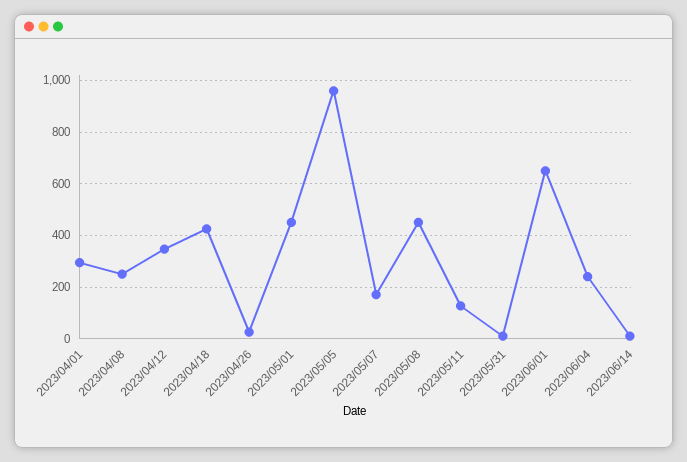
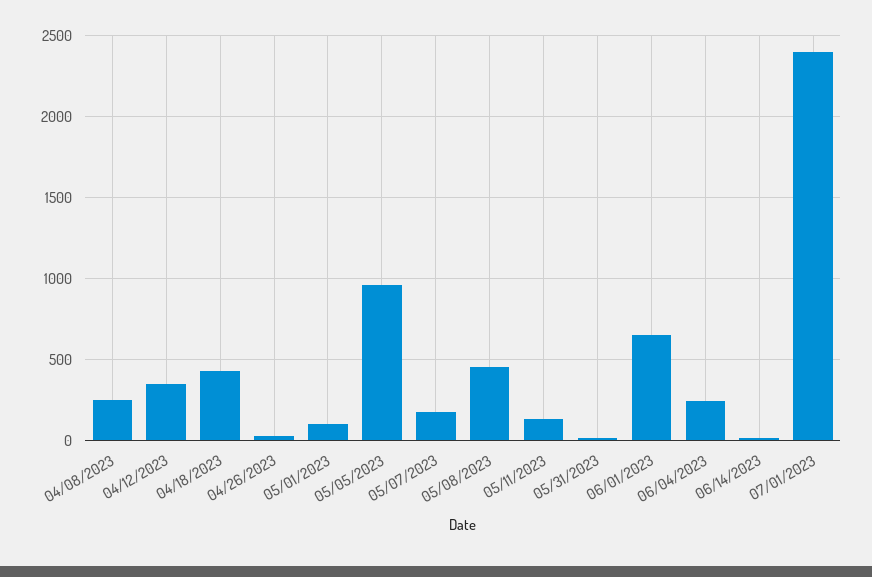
2023/04/01: 300 -> none
2023/05/01: 450 -> 100
07/01/2023: none -> 2400

